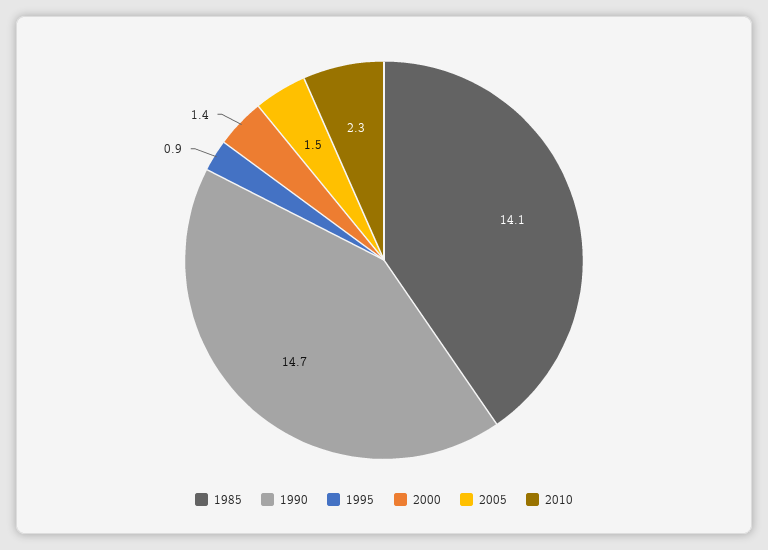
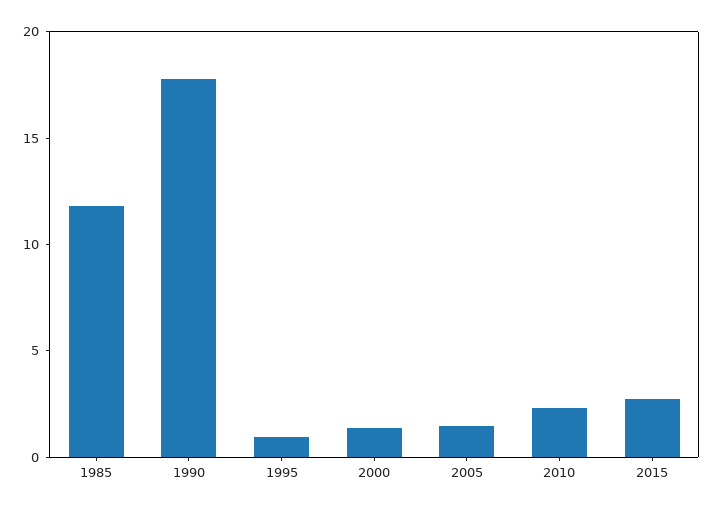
1985: 14.1 -> 12
1990: 14.7 -> 18
2015: none -> 3

